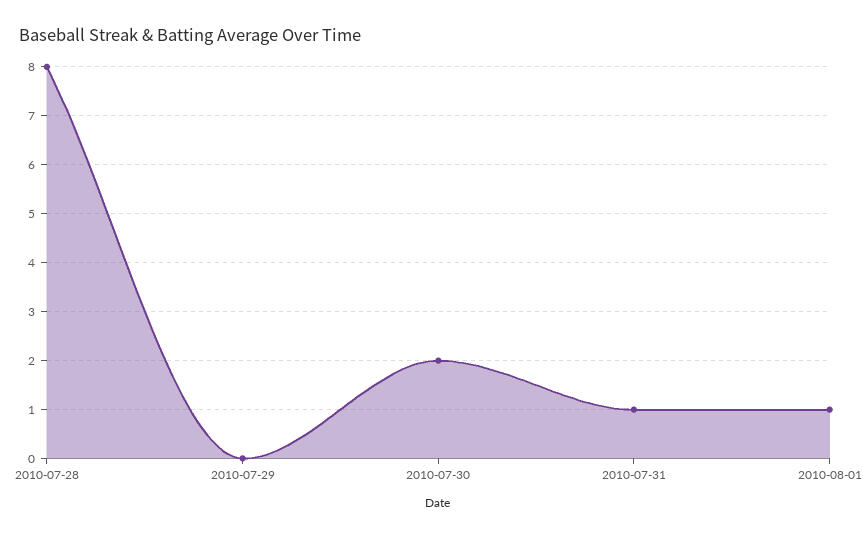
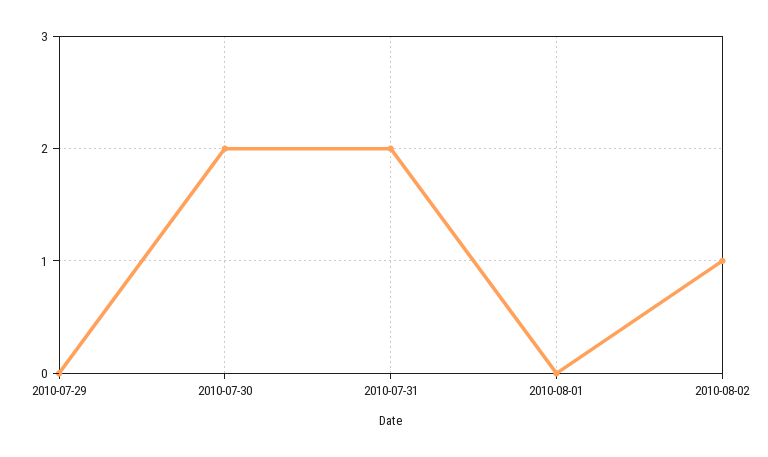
2010-07-28: 8 -> none
2010-07-31: 1 -> 2
2010-08-01: 1 -> 0
2010-08-02: none -> 1

